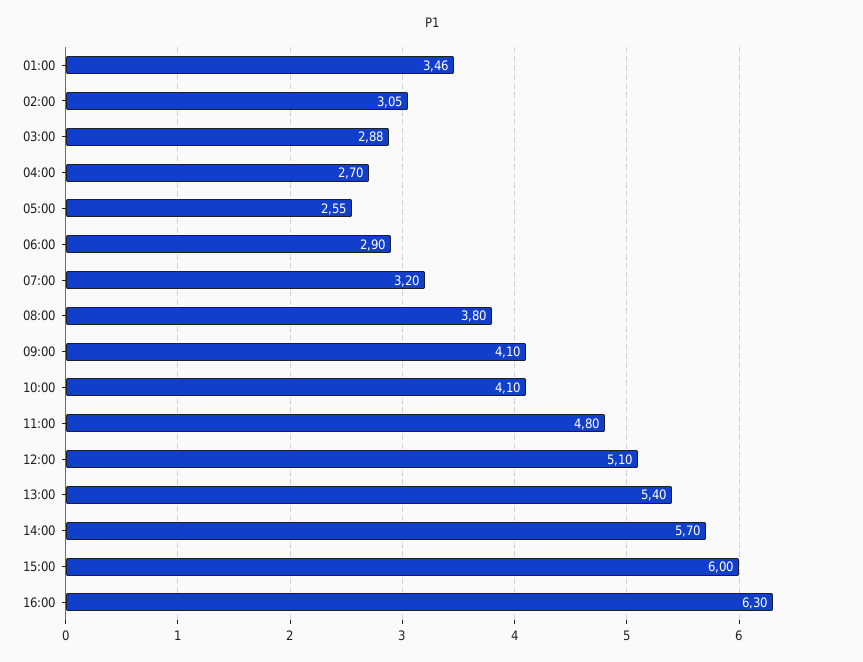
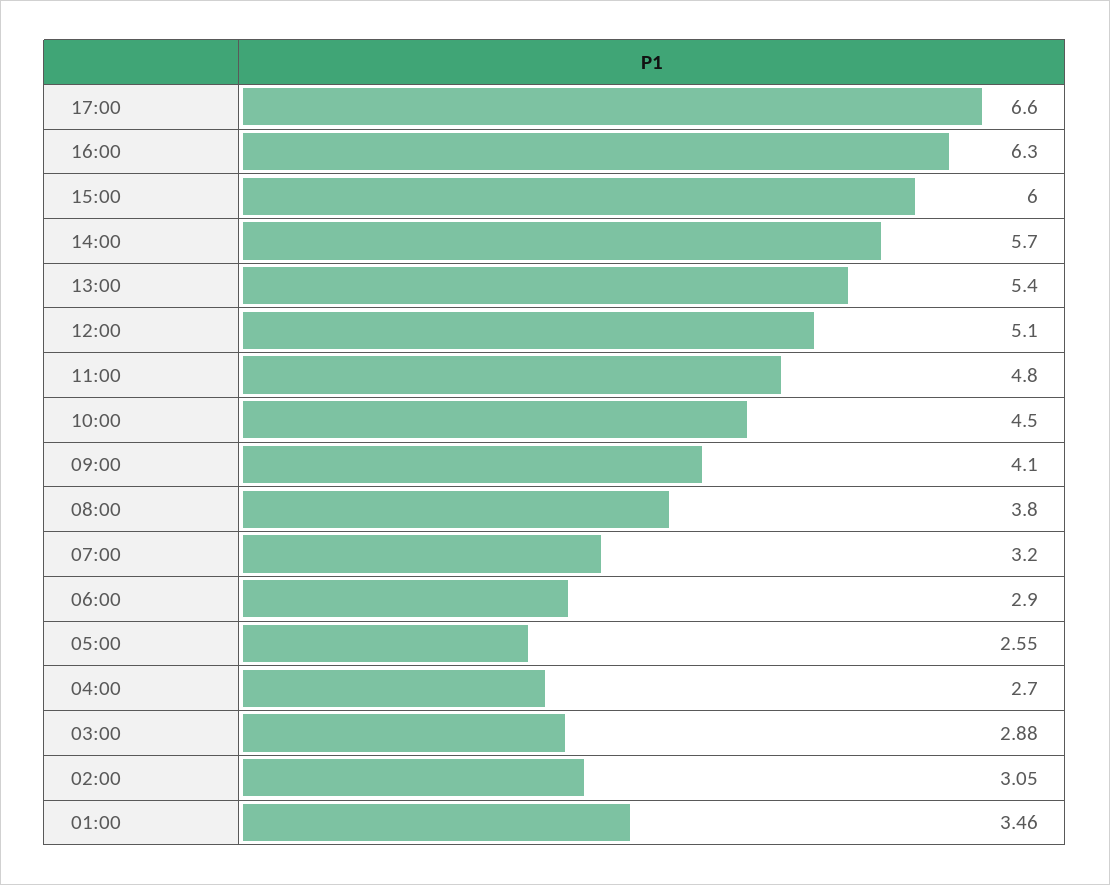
10:00: 4.1 -> 4.5
17:00: none -> 6.6

